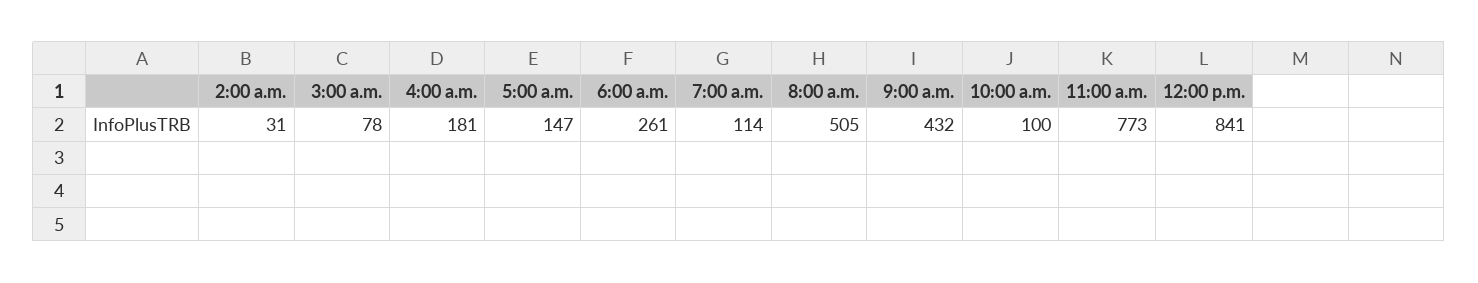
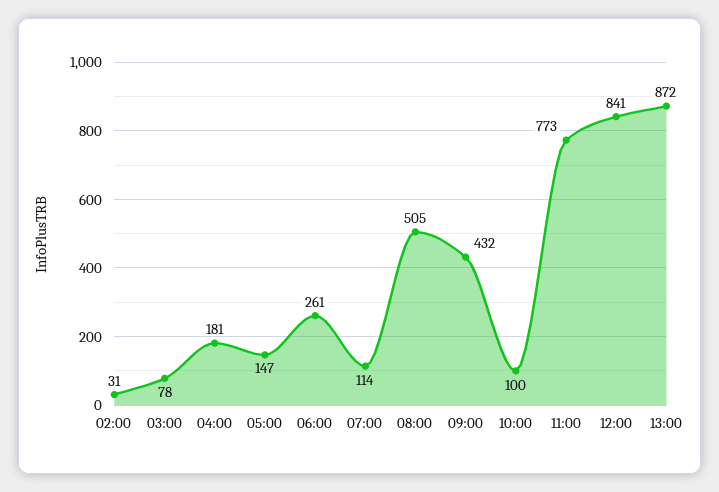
13:00: none -> 872

